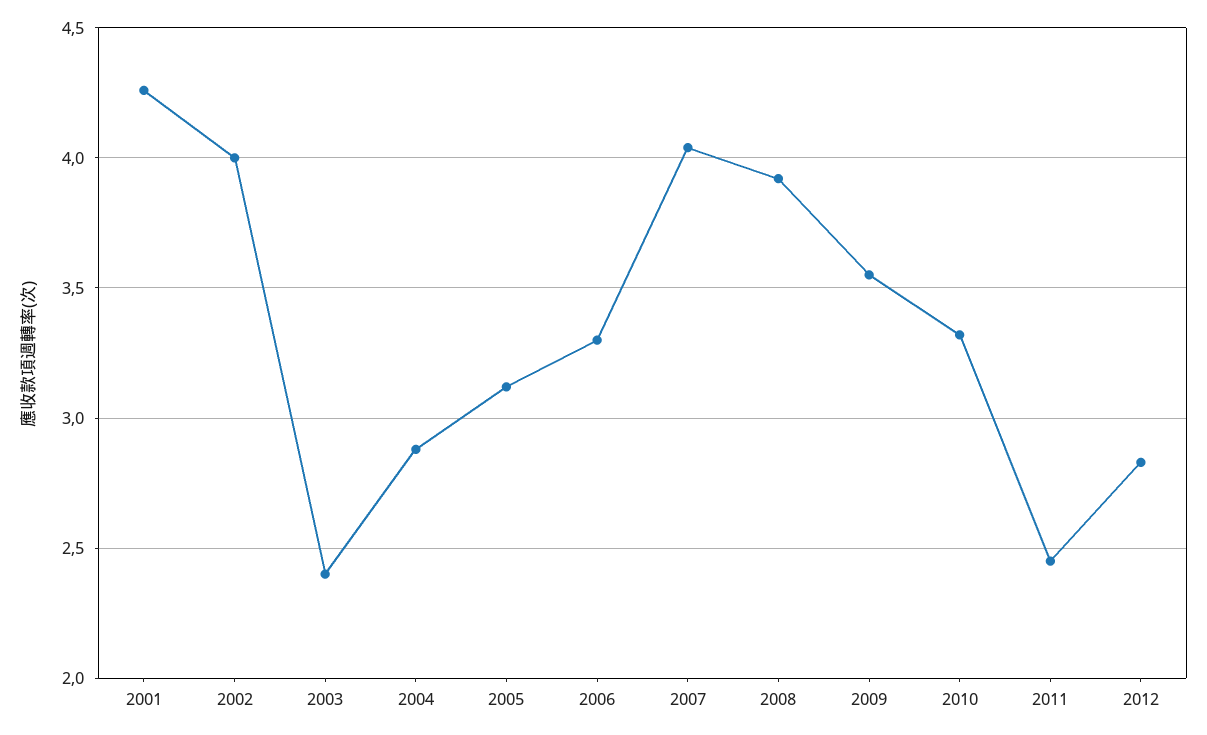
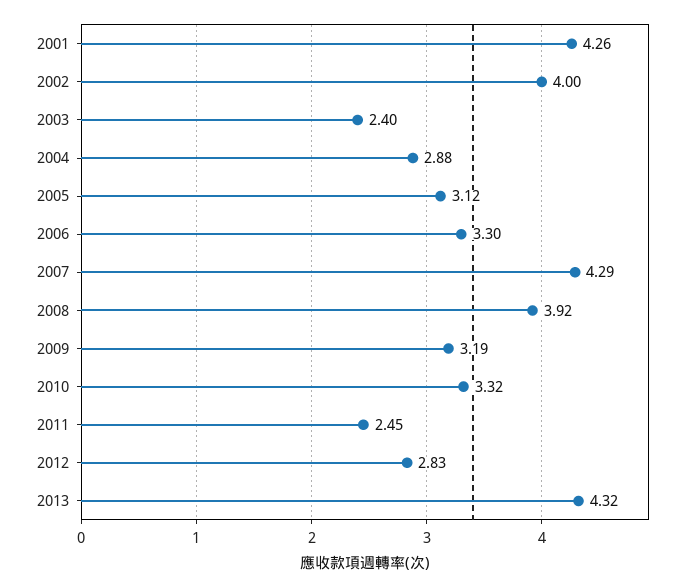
2007: 4.05 -> 4.29
2009: 3.55 -> 3.19
2013: none -> 4.32

